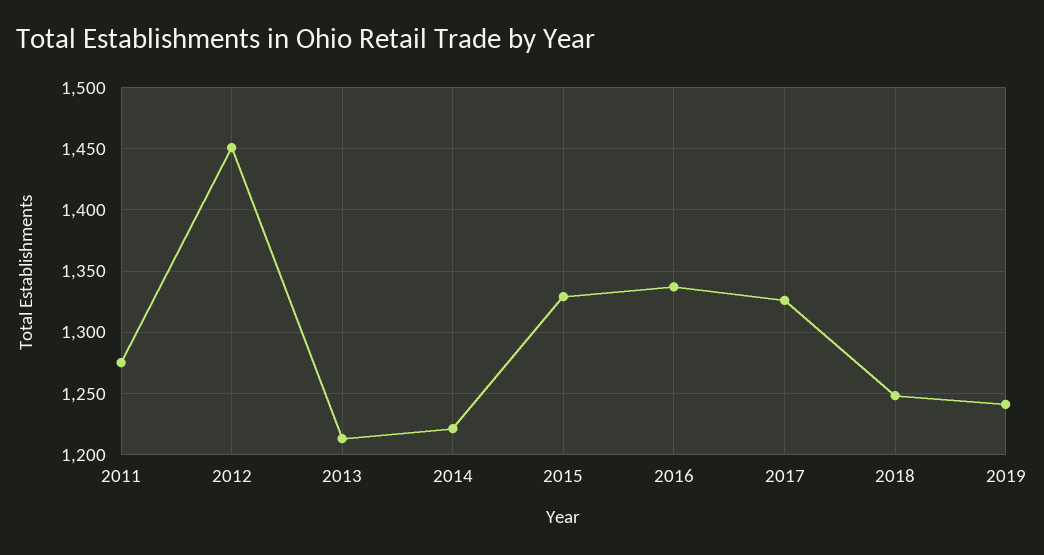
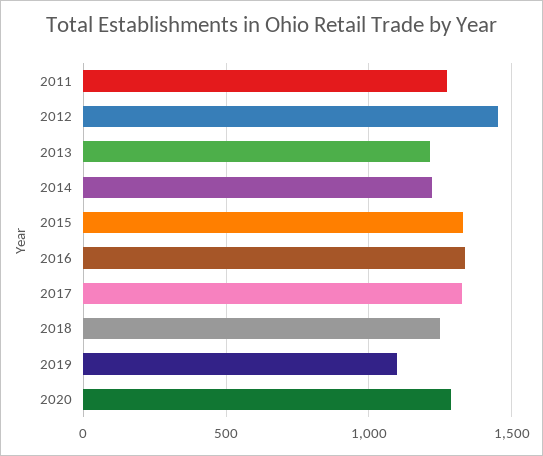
2019: 1240 -> 1100
2020: none -> 1300

